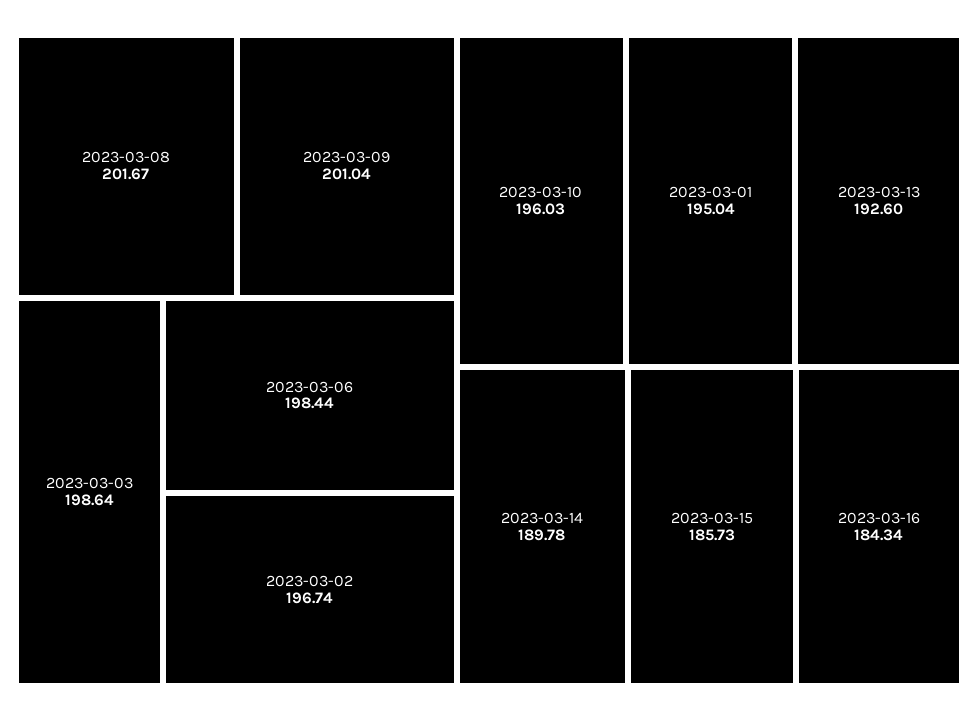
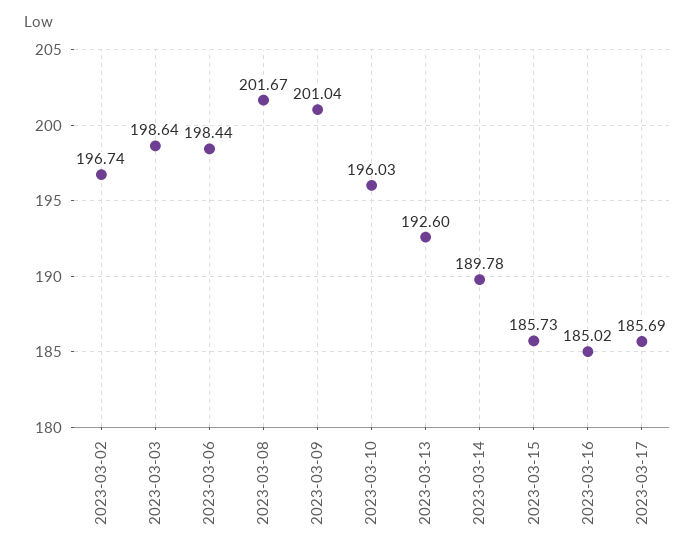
2023-03-01: 195.04 -> none
2023-03-16: 184.34 -> 185.02
2023-03-17: none -> 185.69

